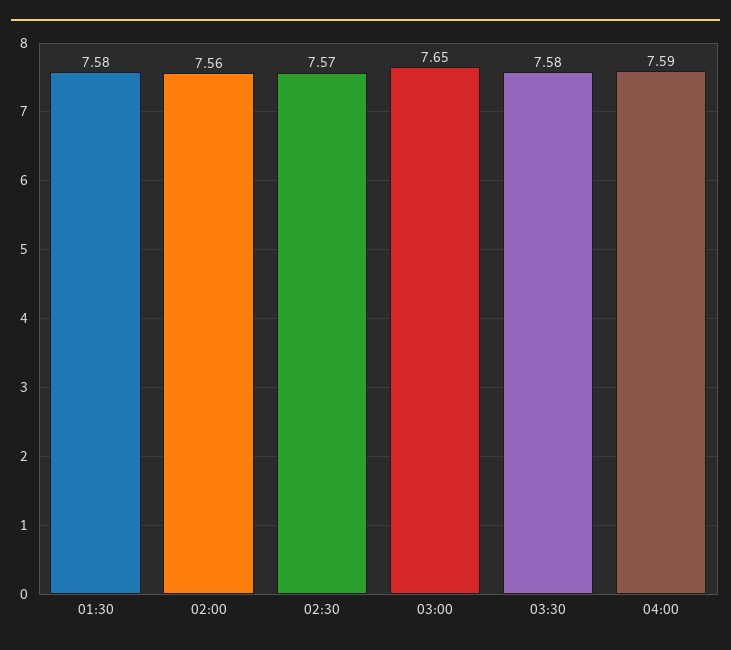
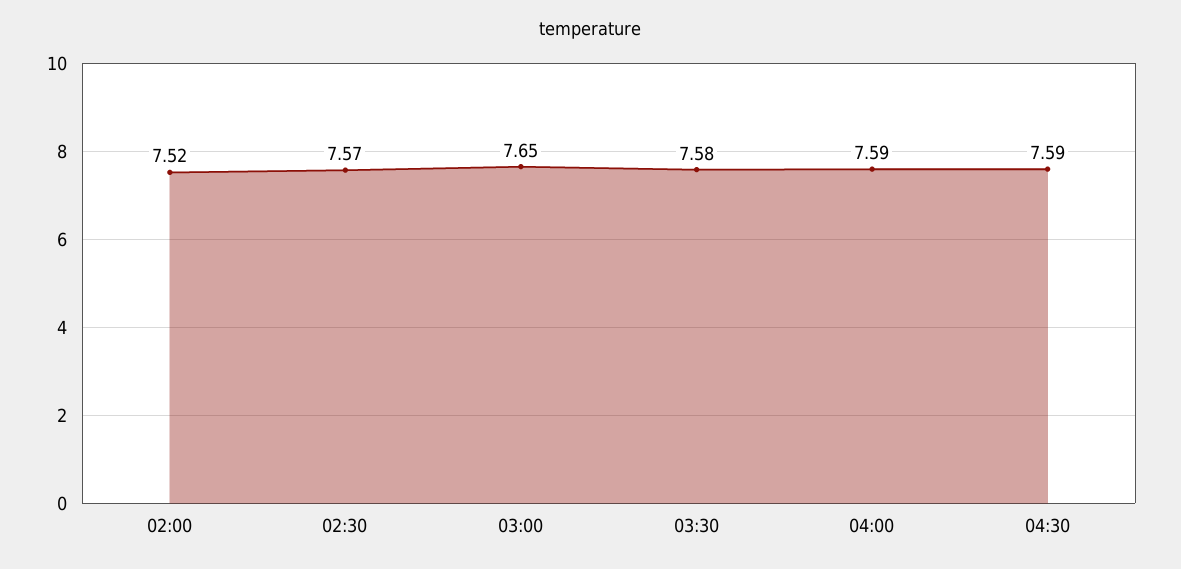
01:30: 7.58 -> none
02:00: 7.56 -> 7.52
04:30: none -> 7.59

